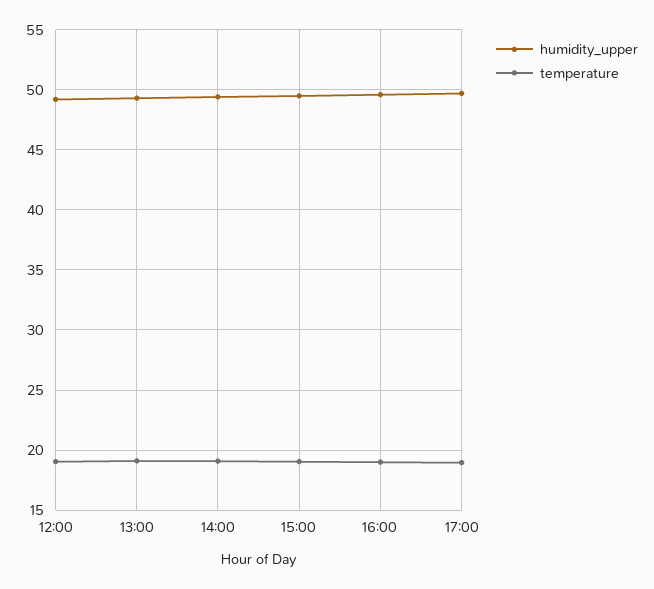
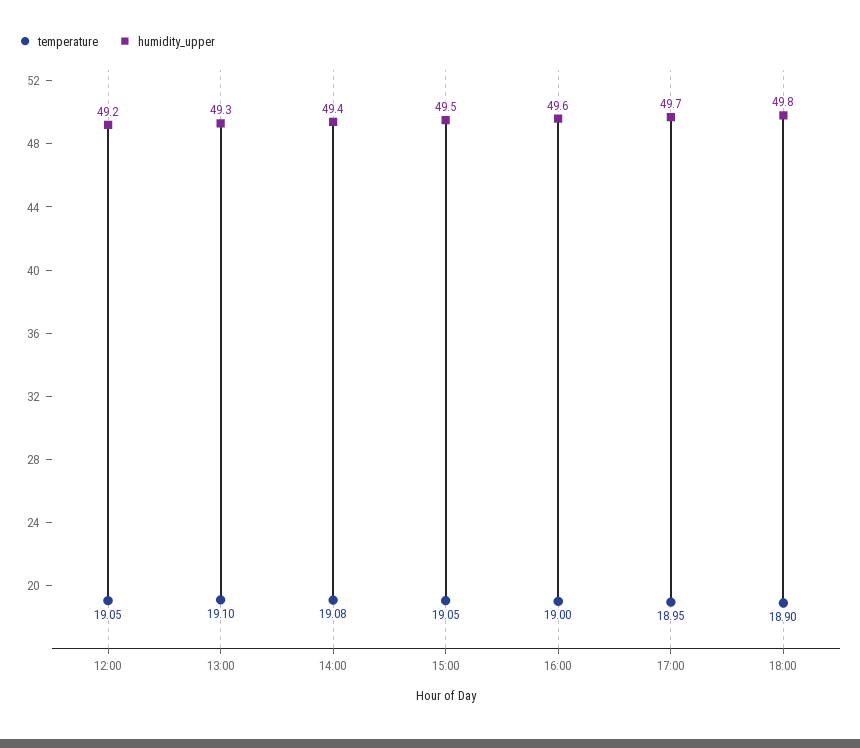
temperature, 18:00: none -> 18.9
humidity_upper, 18:00: none -> 49.8

